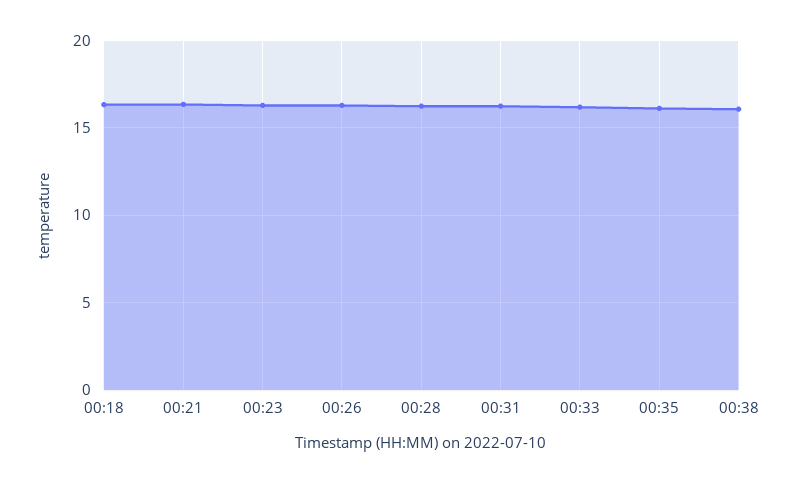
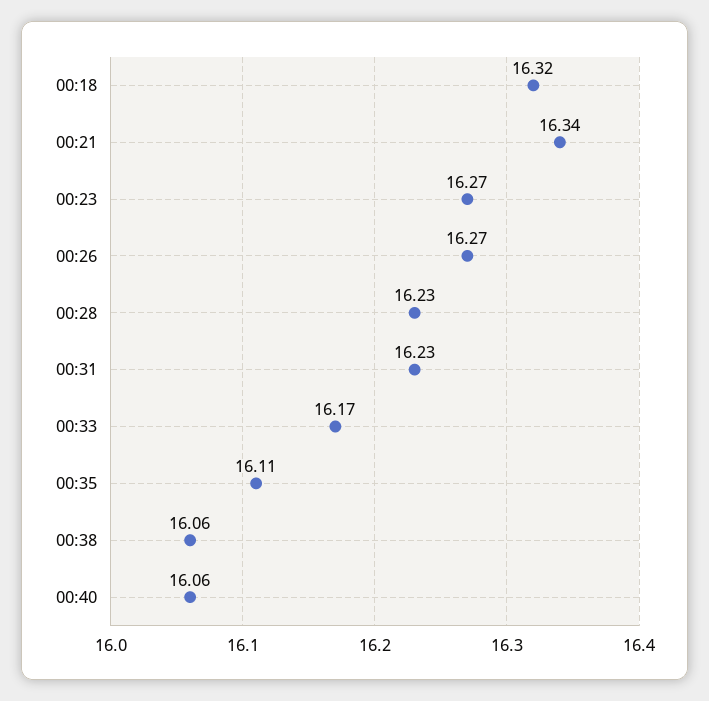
00:40: none -> 16.06

